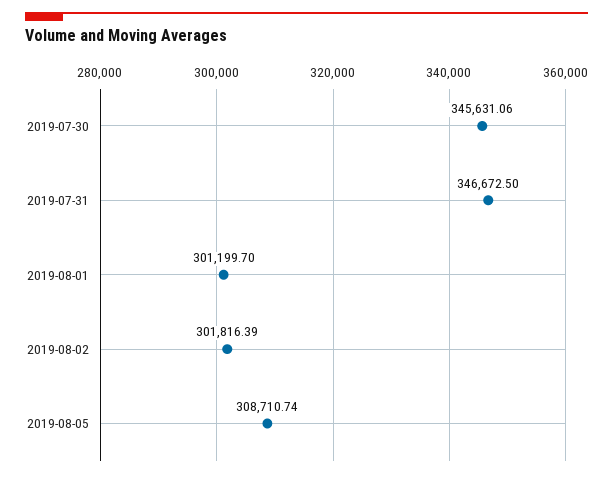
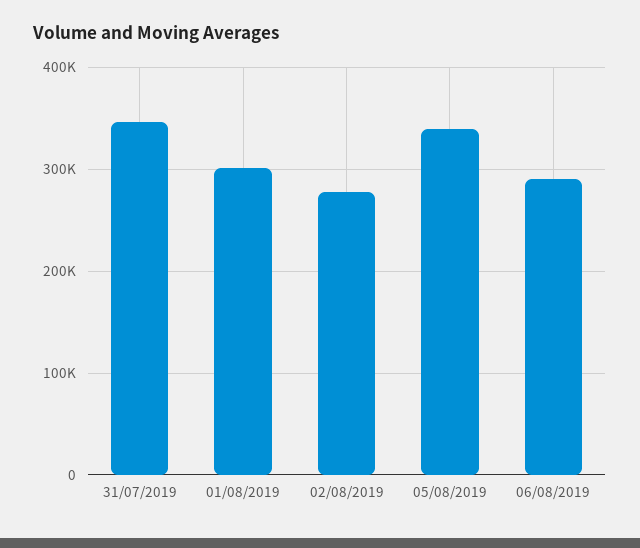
2019-07-30: 345631.06 -> none
2019-08-02: 301816.39 -> 280000
2019-08-05: 308710.74 -> 340000
06/08/2019: none -> 290000

